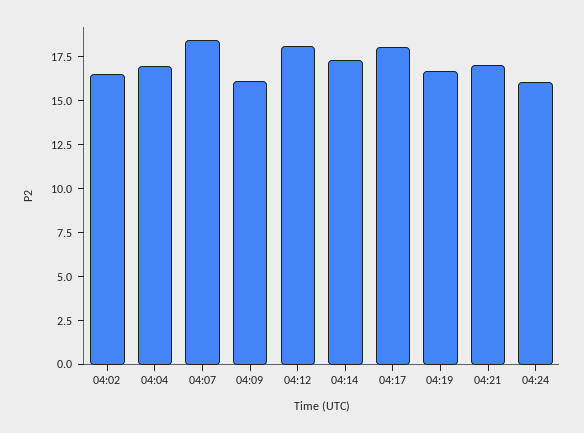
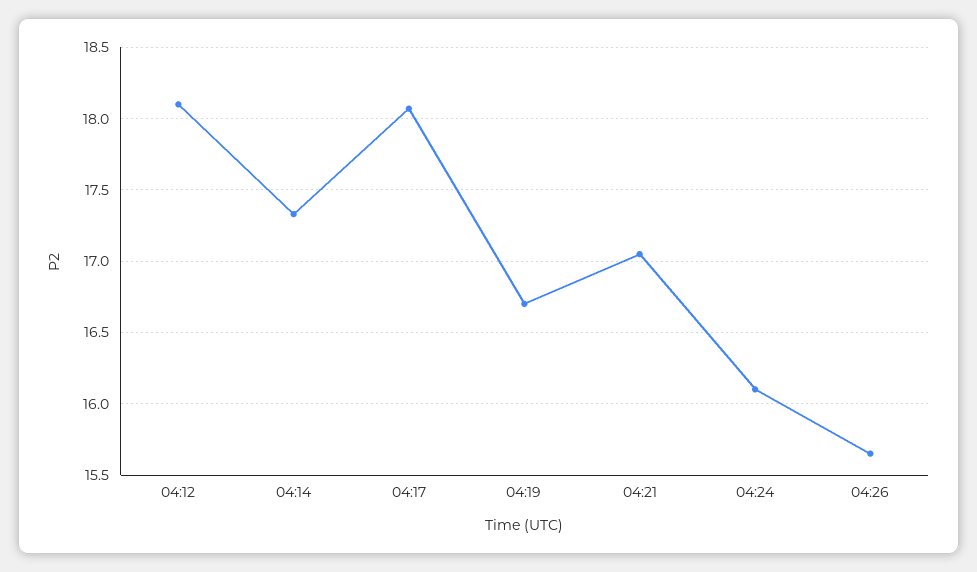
04:02: 16.5 -> none
04:04: 17 -> none
04:07: 18.5 -> none
04:09: 16 -> none
04:26: none -> 15.65

